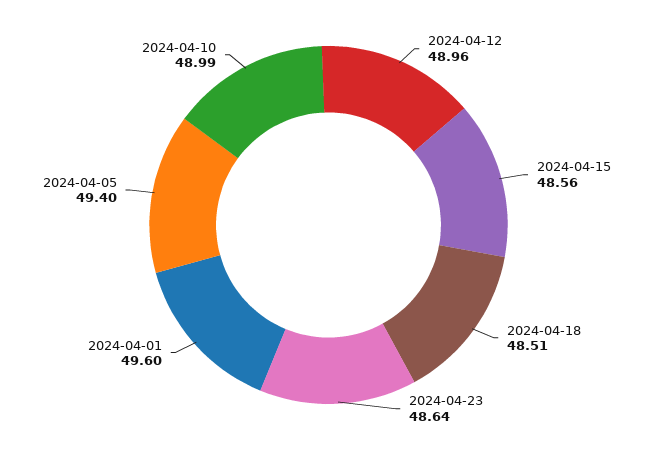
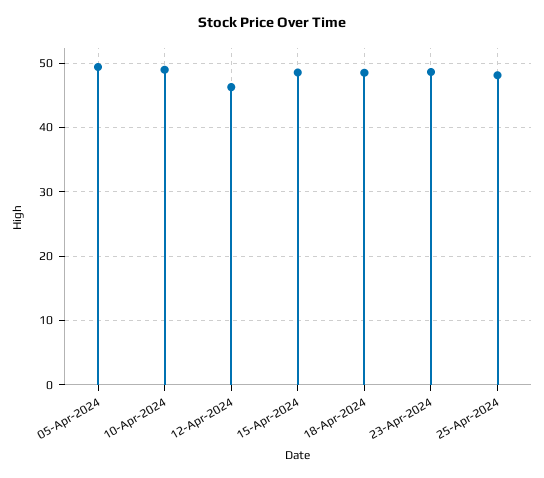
2024-04-12: 48.96 -> 46
2024-04-01: 49.6 -> none
25-Apr-2024: none -> 48

